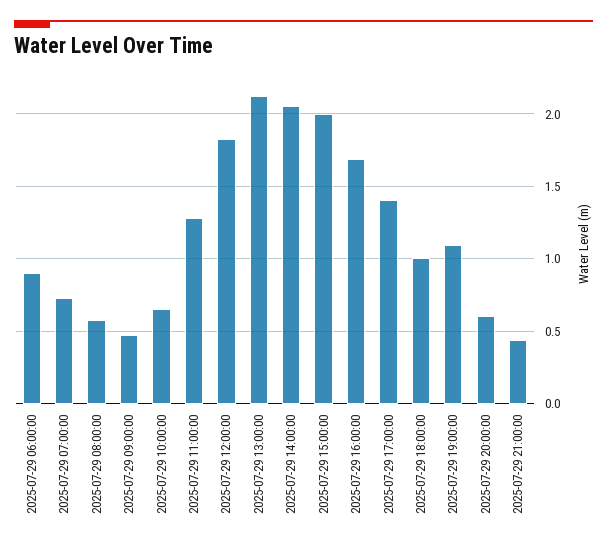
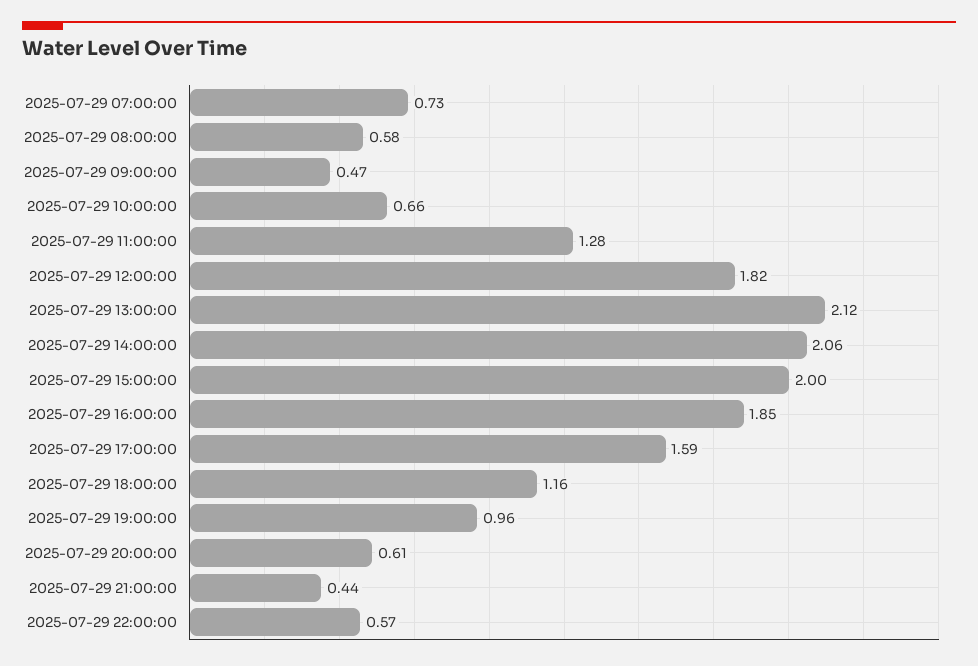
2025-07-29 06:00:00: 0.9 -> none
2025-07-29 16:00:00: 1.7 -> 1.85
2025-07-29 17:00:00: 1.4 -> 1.59
2025-07-29 18:00:00: 1 -> 1.16
2025-07-29 19:00:00: 1.1 -> 0.96
2025-07-29 22:00:00: none -> 0.57

